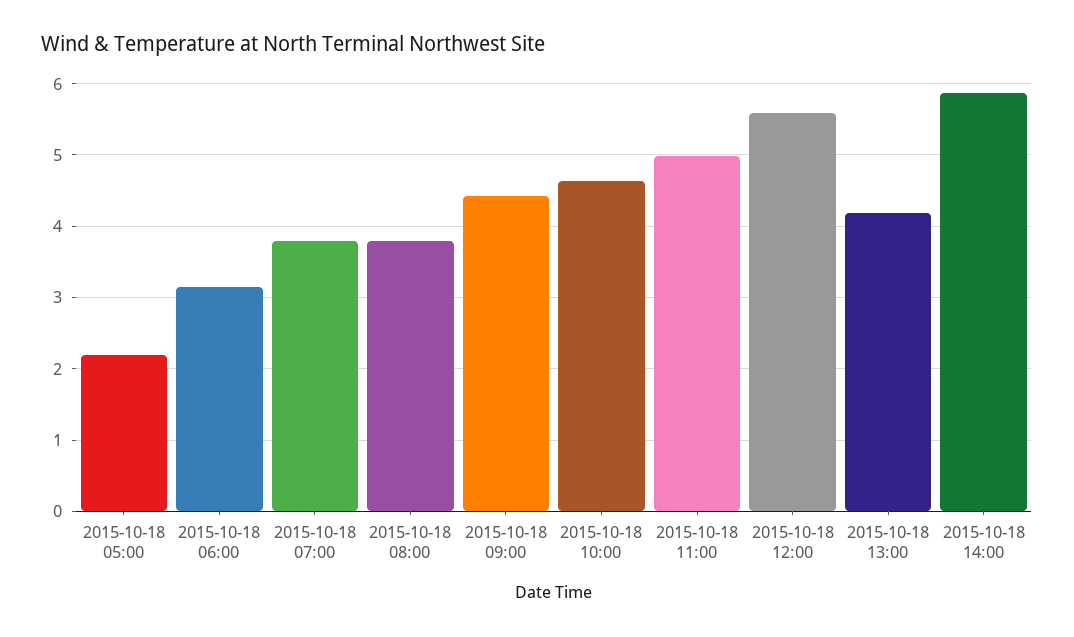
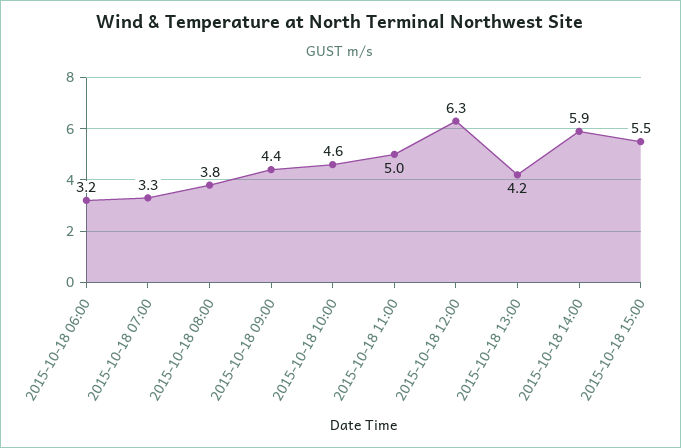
2015-10-18 05:00: 2.2 -> none
2015-10-18 07:00: 3.8 -> 3.3
2015-10-18 12:00: 5.6 -> 6.3
2015-10-18 15:00: none -> 5.5

